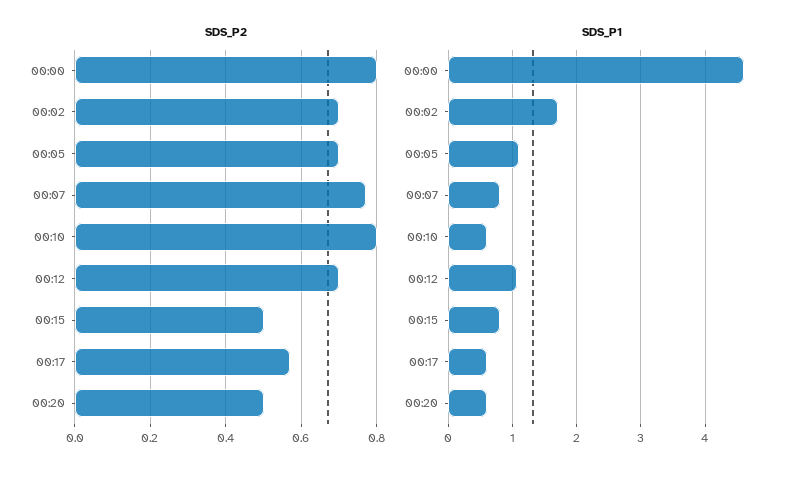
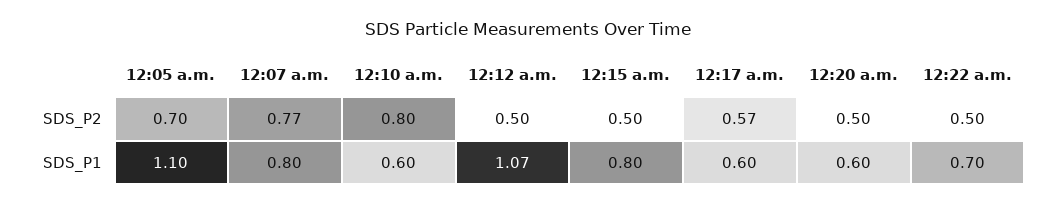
SDS_P2, 00:00: 0.8 -> none
SDS_P2, 00:02: 0.7 -> none
SDS_P2, 00:12: 0.7 -> 0.5
SDS_P1, 00:00: 4.6 -> none
SDS_P1, 00:02: 1.7 -> none
SDS_P2, 12:22 a.m.: none -> 0.5
SDS_P1, 12:22 a.m.: none -> 0.7

